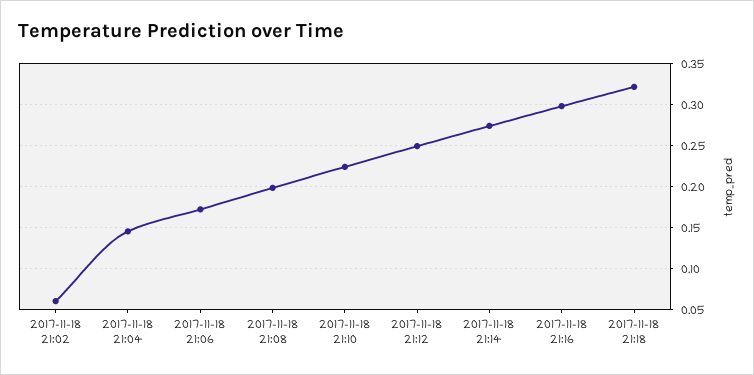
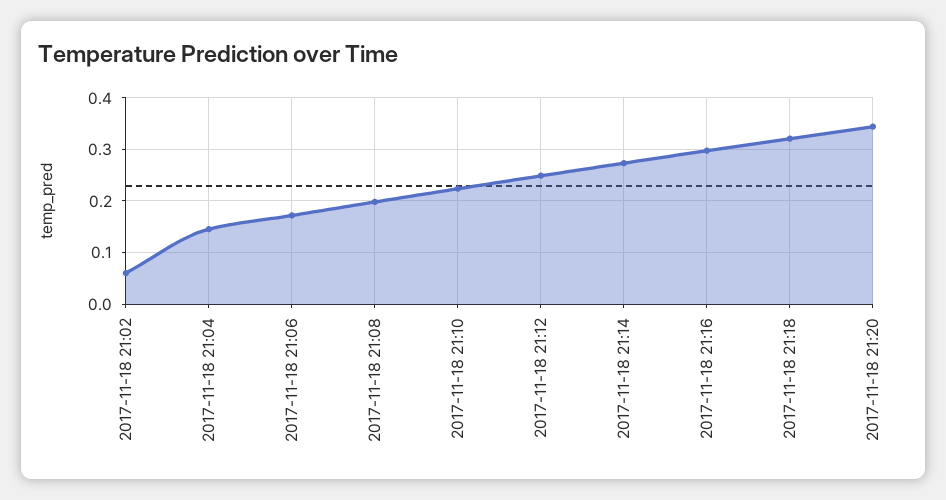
2017-11-18 21:20: none -> 0.34

